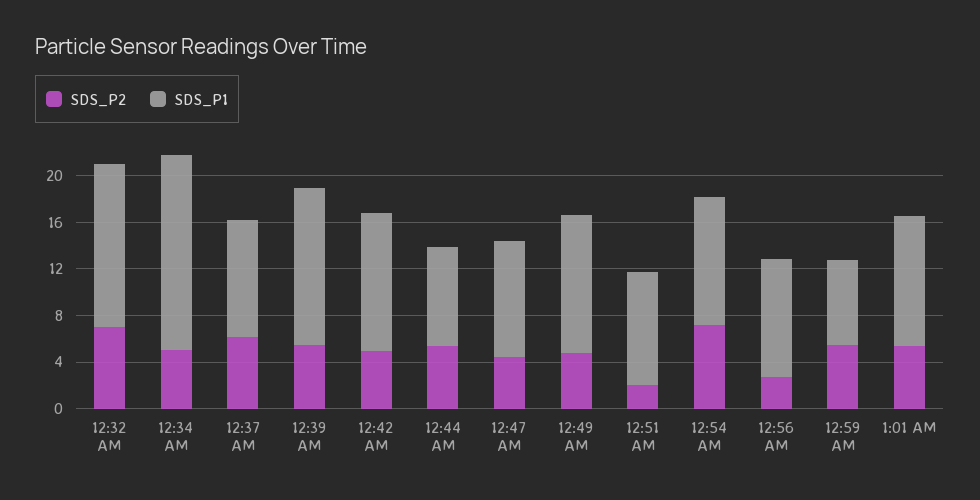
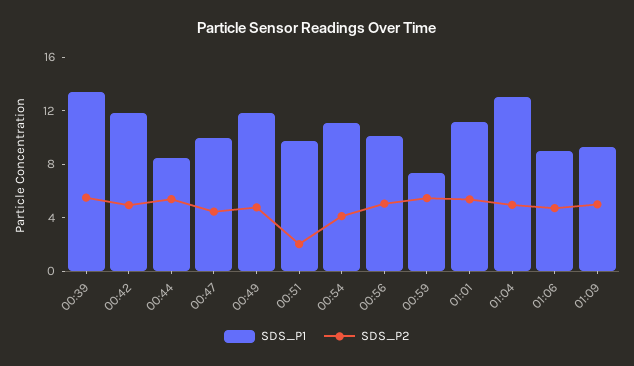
SDS_P2, 12:32 AM: 7 -> none
SDS_P1, 12:32 AM: 14 -> none
SDS_P2, 12:34 AM: 5 -> none
SDS_P1, 12:34 AM: 17 -> none
SDS_P2, 12:37 AM: 6 -> none
SDS_P1, 12:37 AM: 10 -> none
SDS_P2, 12:54 AM: 7 -> 4
SDS_P2, 12:56 AM: 3 -> 5
SDS_P1, 01:04: none -> 13
SDS_P2, 01:04: none -> 5
SDS_P1, 01:06: none -> 9
SDS_P2, 01:06: none -> 5
SDS_P1, 01:09: none -> 9
SDS_P2, 01:09: none -> 5

